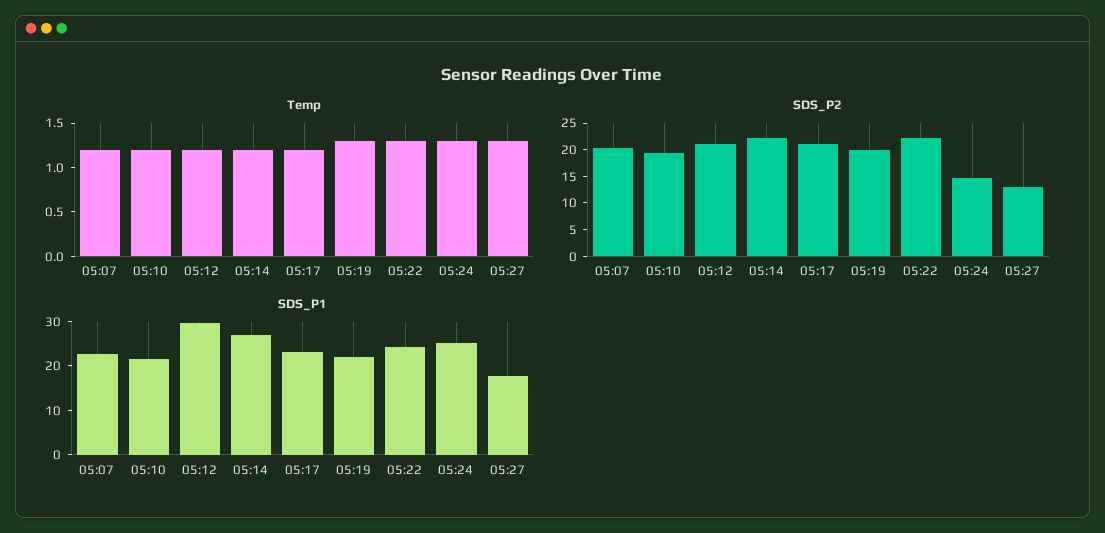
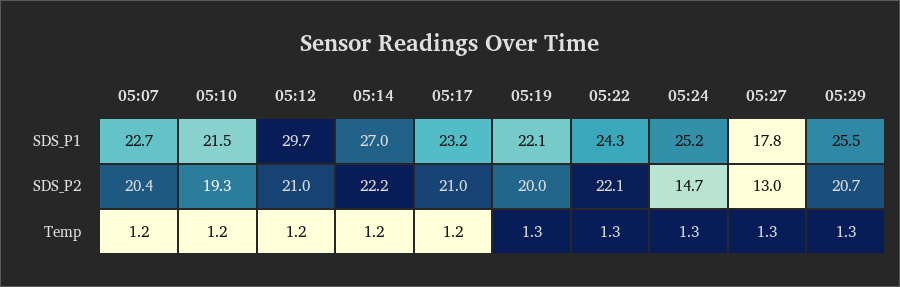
SDS_P1, 05:29: none -> 25.5
SDS_P2, 05:29: none -> 20.7
Temp, 05:29: none -> 1.3

